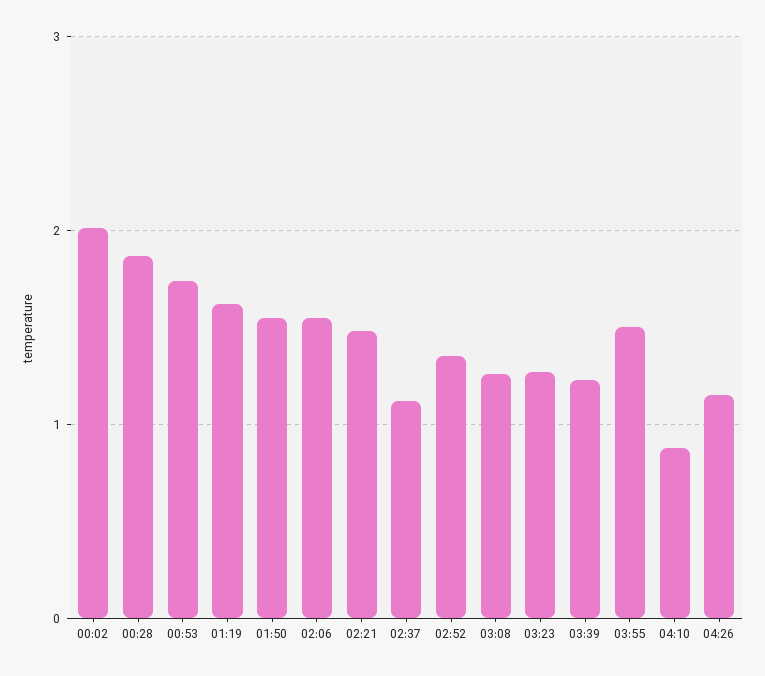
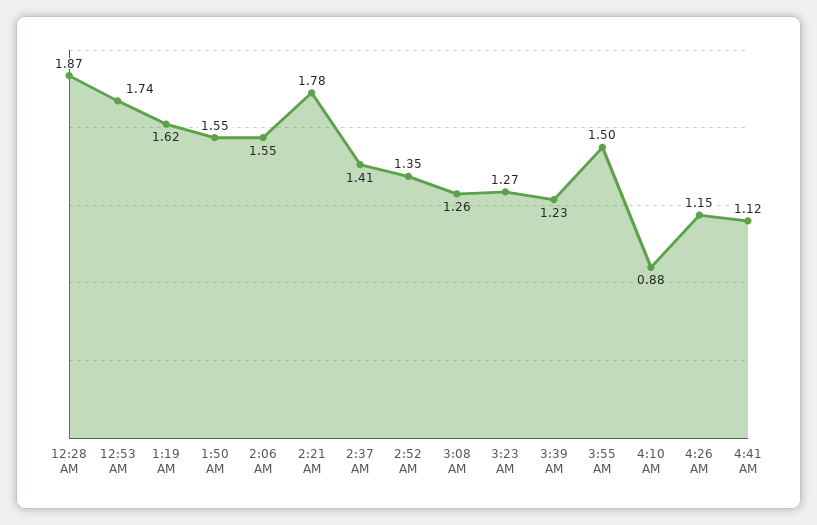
00:02: 2 -> none
02:21: 1.5 -> 1.78
02:37: 1.1 -> 1.41
4:41 AM: none -> 1.12

